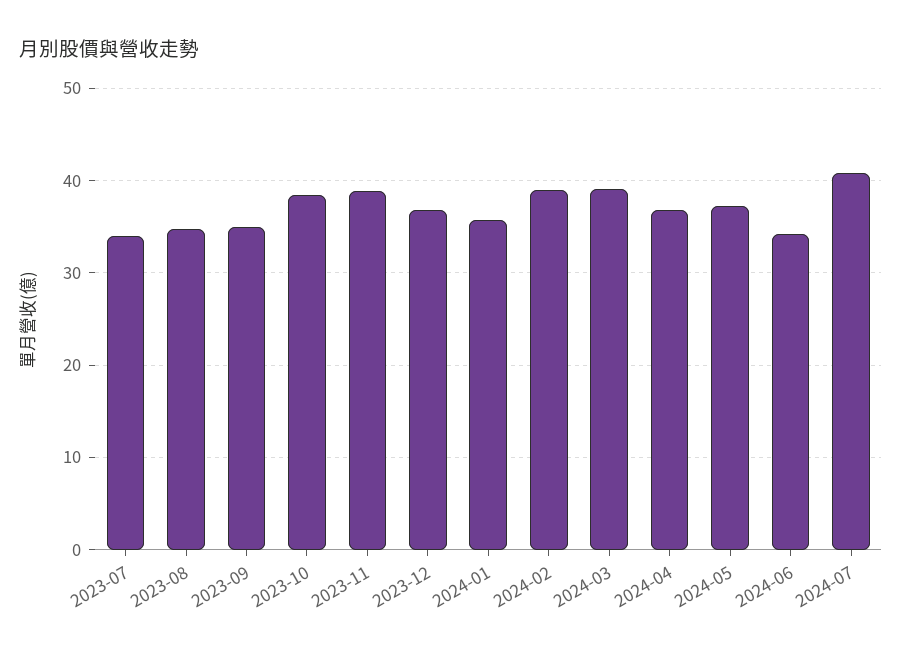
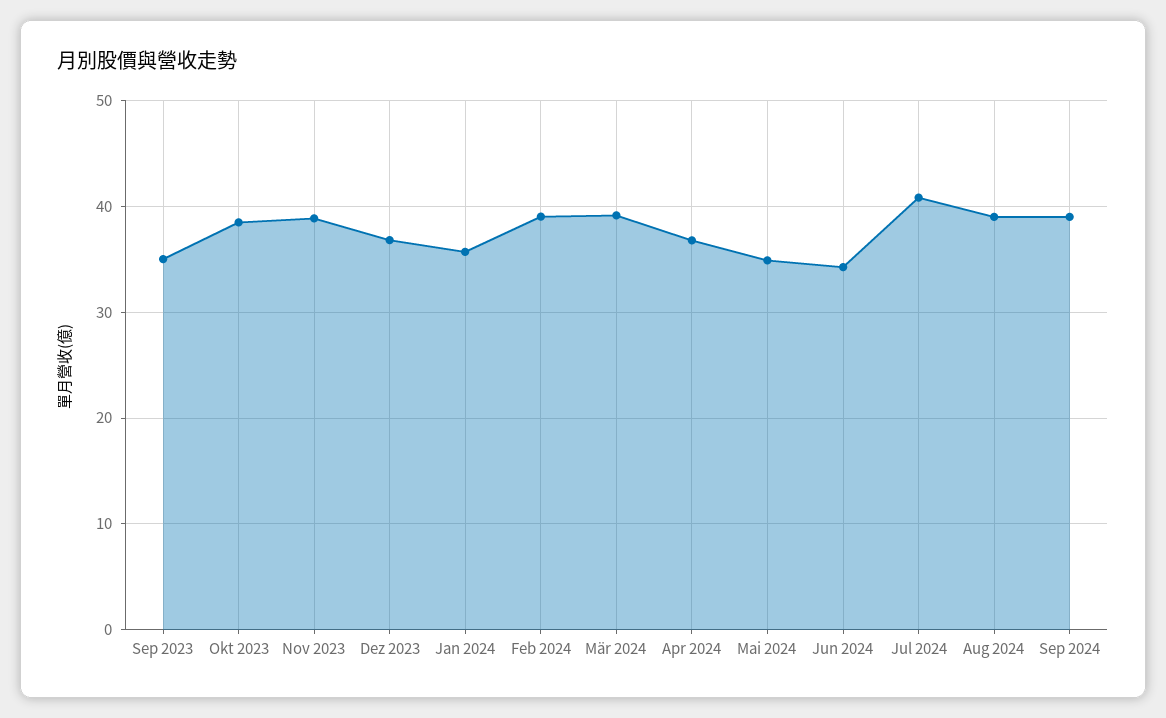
2023-07: 34 -> none
2023-08: 35 -> none
2024-05: 37 -> 35
Aug 2024: none -> 39
Sep 2024: none -> 39

